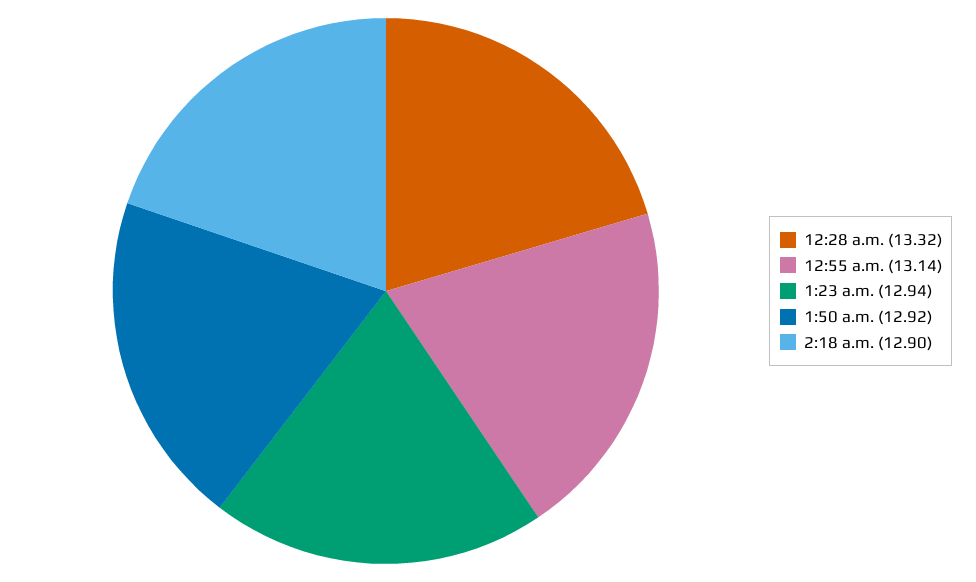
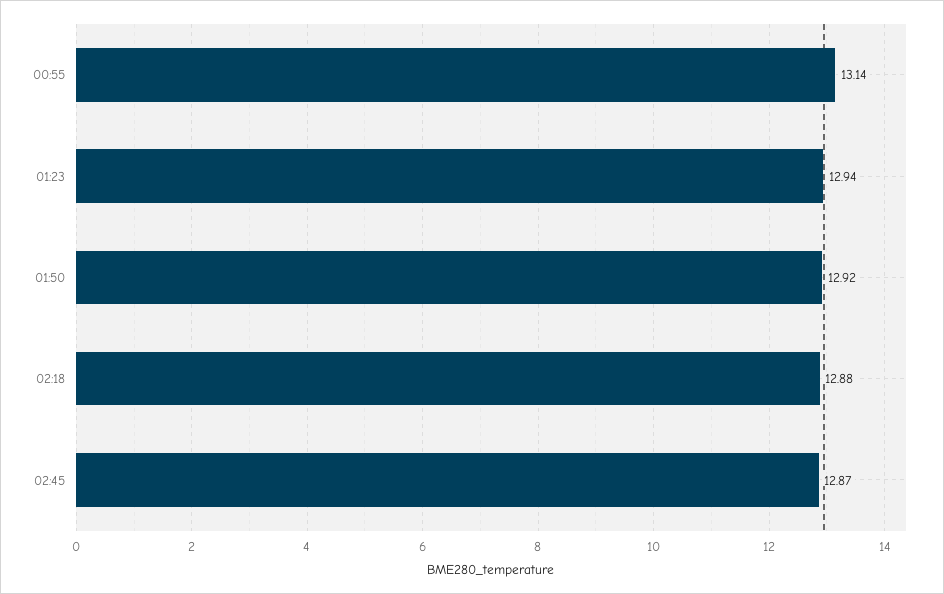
12:28 a.m.: 13.32 -> none
2:18 a.m.: 12.9 -> 12.88
02:45: none -> 12.87

